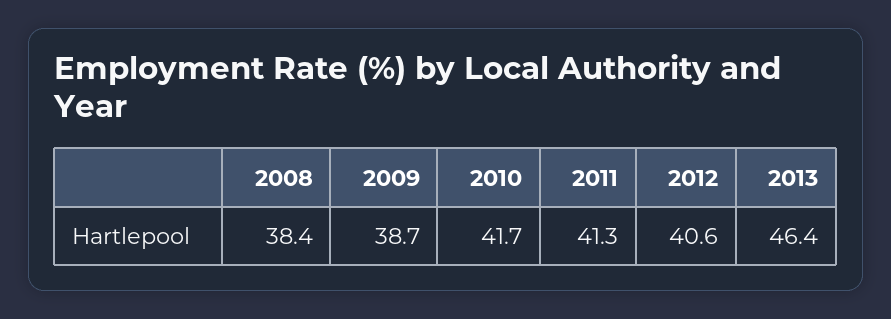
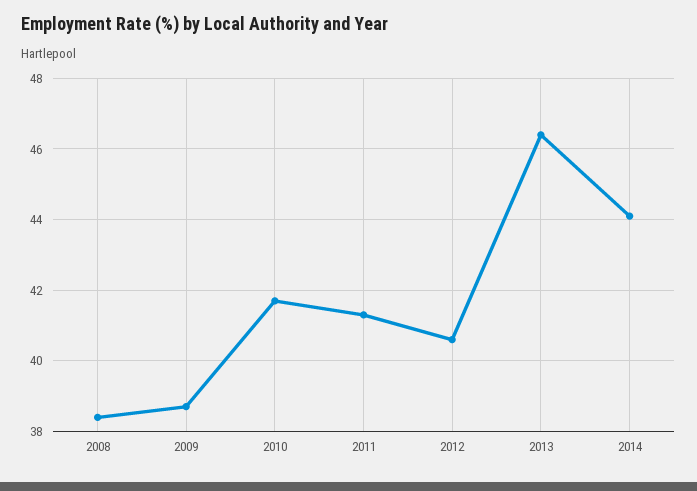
2014: none -> 44

